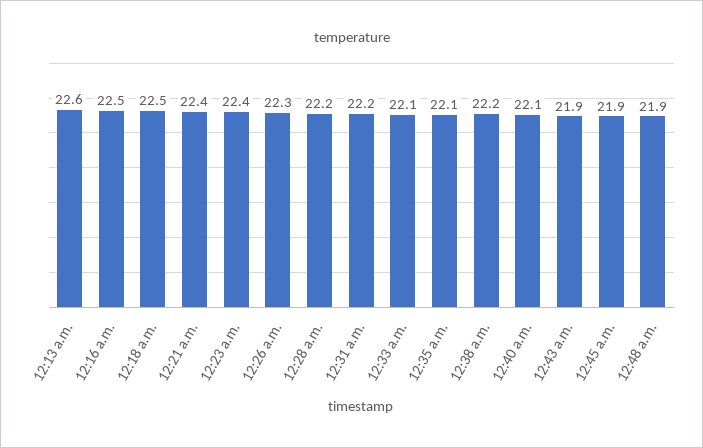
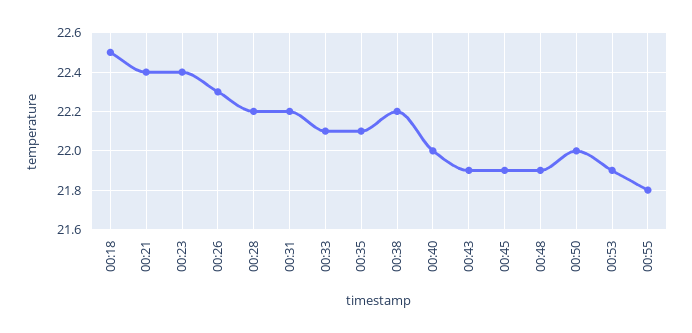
12:13 a.m.: 22.6 -> none
12:16 a.m.: 22.5 -> none
12:40 a.m.: 22.1 -> 22
00:50: none -> 22
00:53: none -> 21.9
00:55: none -> 21.8

